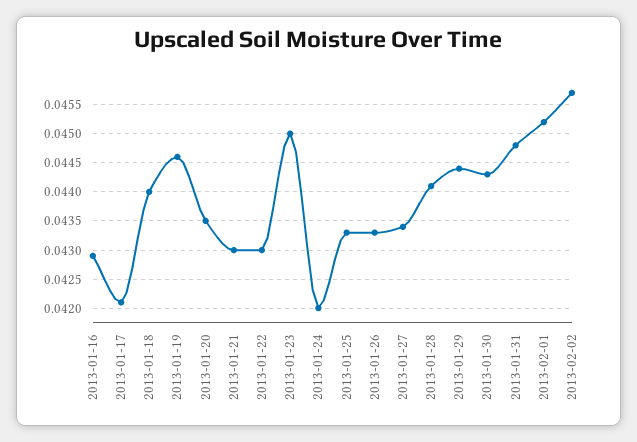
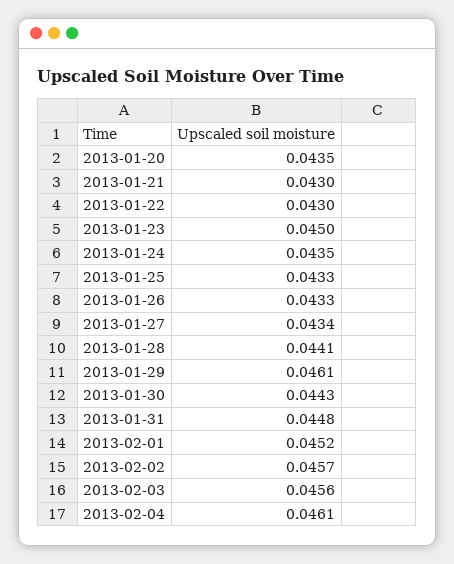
2013-01-16: 0.043 -> none
2013-01-17: 0.042 -> none
2013-01-18: 0.044 -> none
2013-01-19: 0.0445 -> none
2013-01-24: 0.042 -> 0.0435
2013-01-29: 0.0445 -> 0.0461
2013-02-03: none -> 0.0456
2013-02-04: none -> 0.0461

